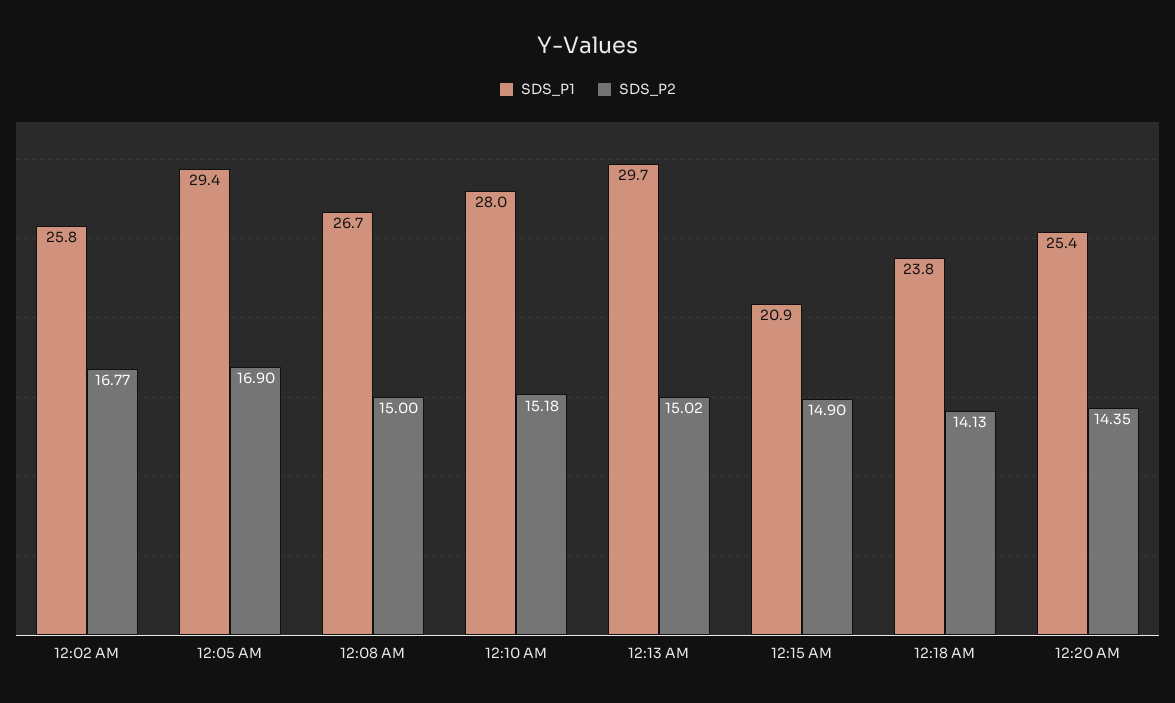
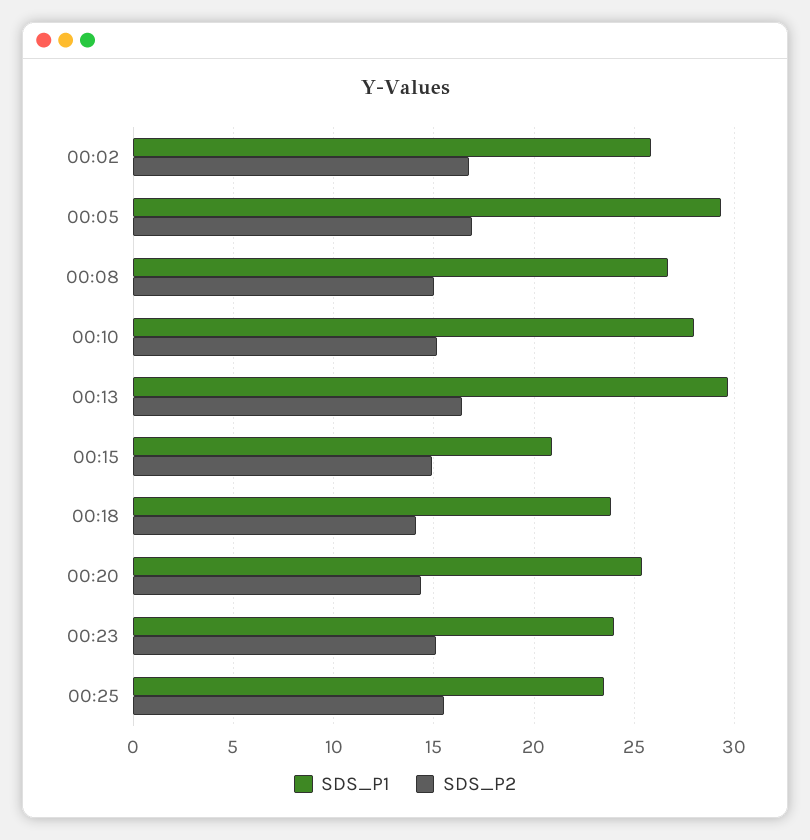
SDS_P2, 12:13 AM: 15.02 -> 16.5
SDS_P1, 00:23: none -> 24
SDS_P2, 00:23: none -> 15
SDS_P1, 00:25: none -> 23.5
SDS_P2, 00:25: none -> 15.5

